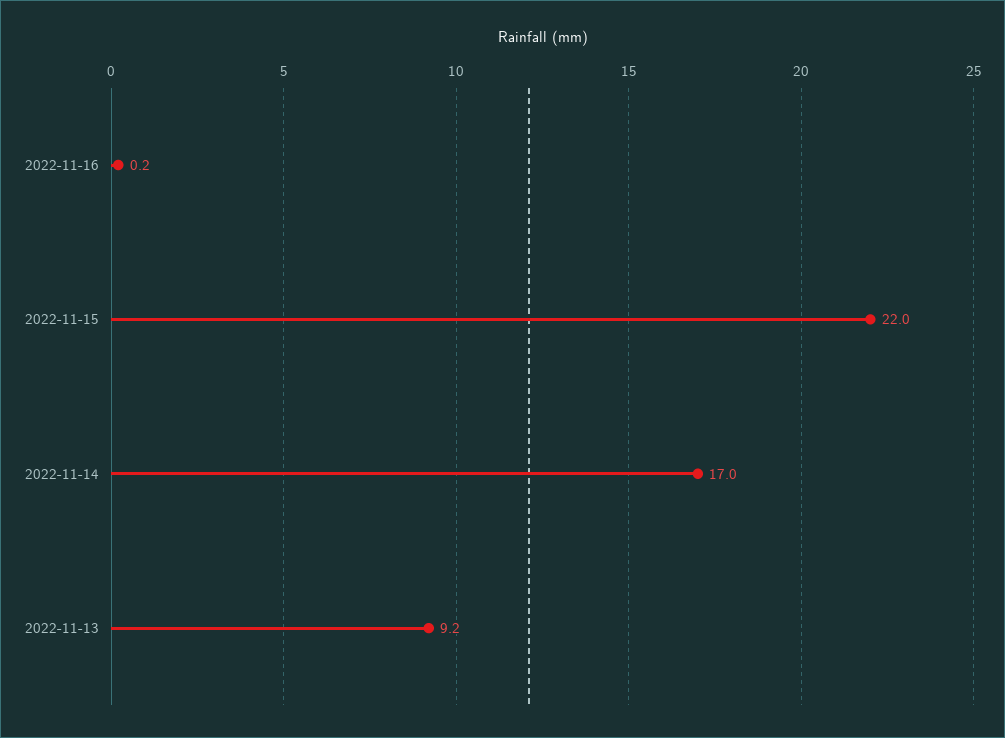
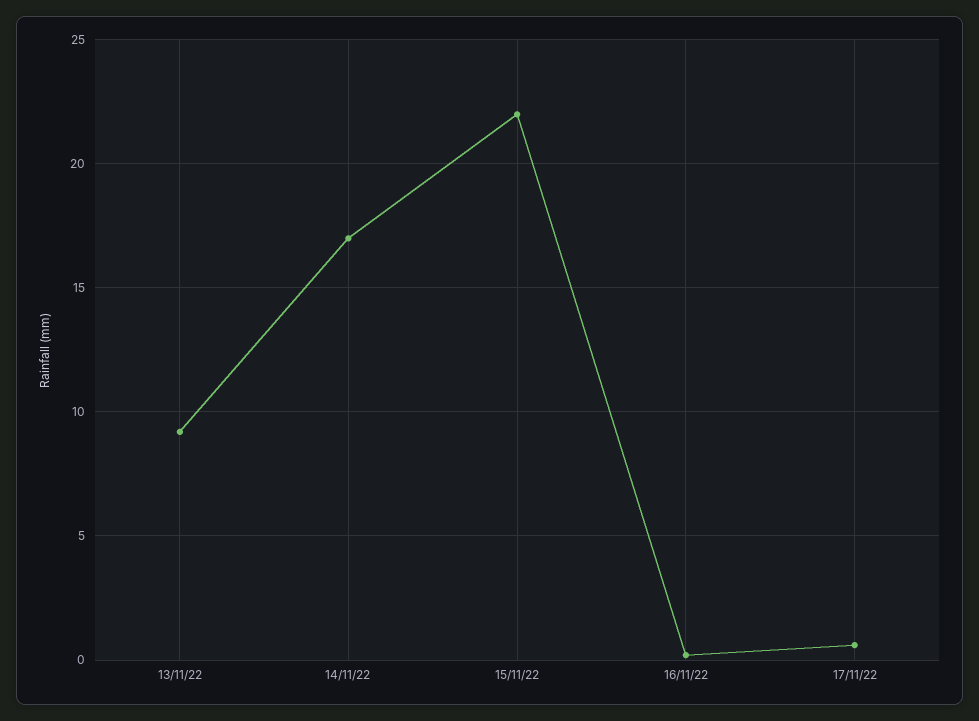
17/11/22: none -> 0.5

